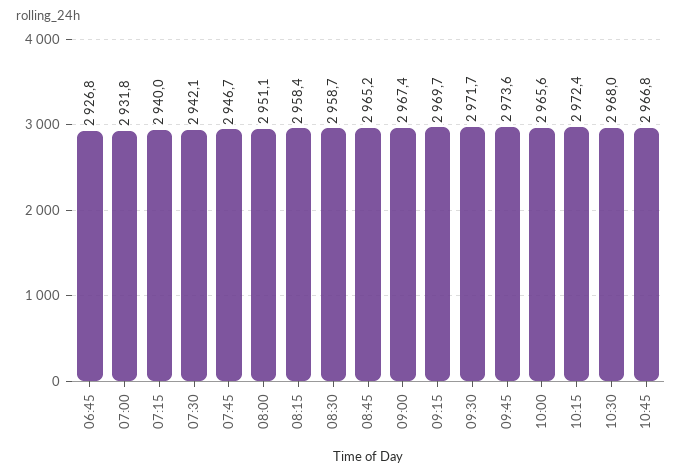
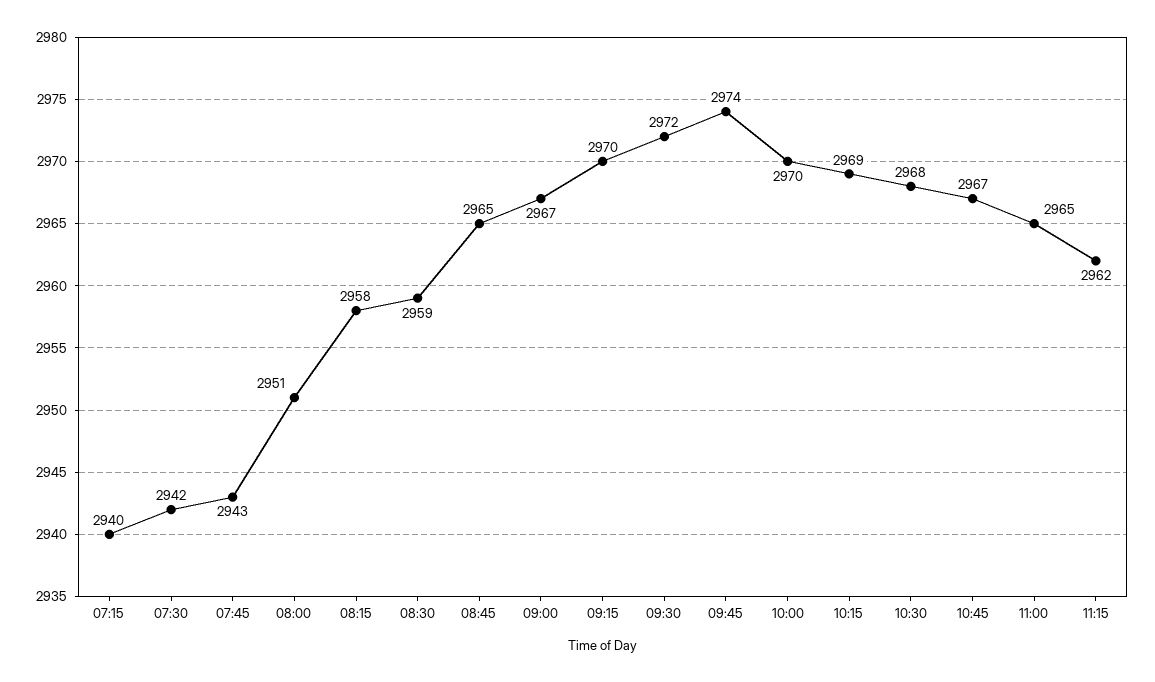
06:45: 2926.8 -> none
07:00: 2931.8 -> none
07:45: 2946.7 -> 2943
10:00: 2965.6 -> 2970
10:15: 2972.4 -> 2969
11:00: none -> 2965
11:15: none -> 2962

